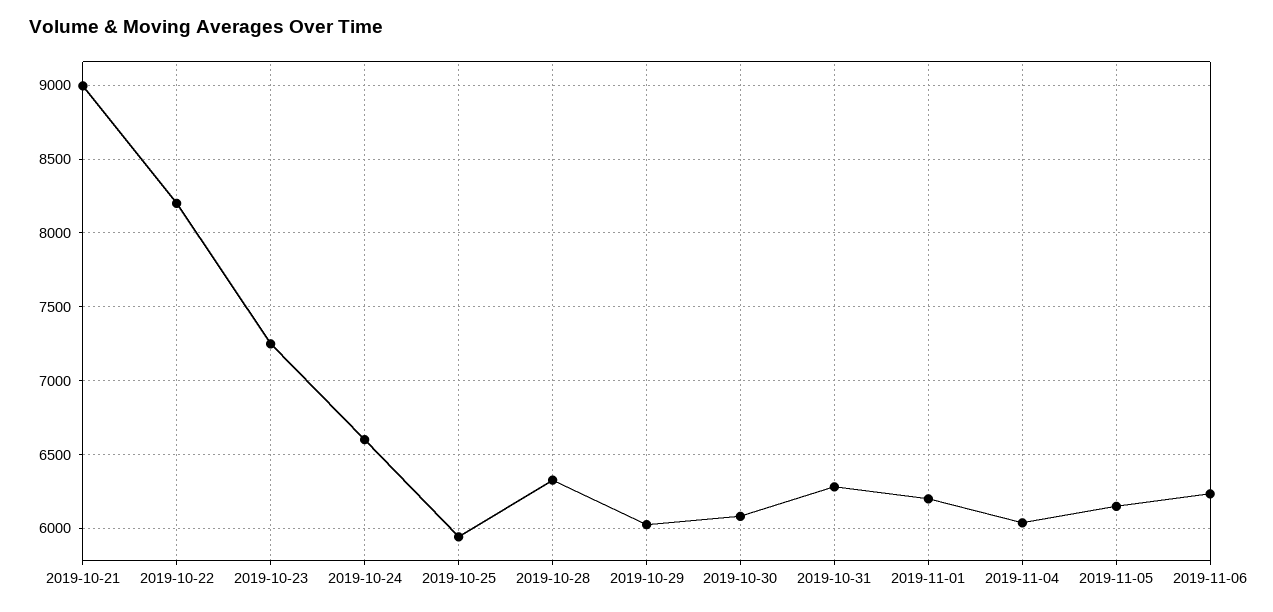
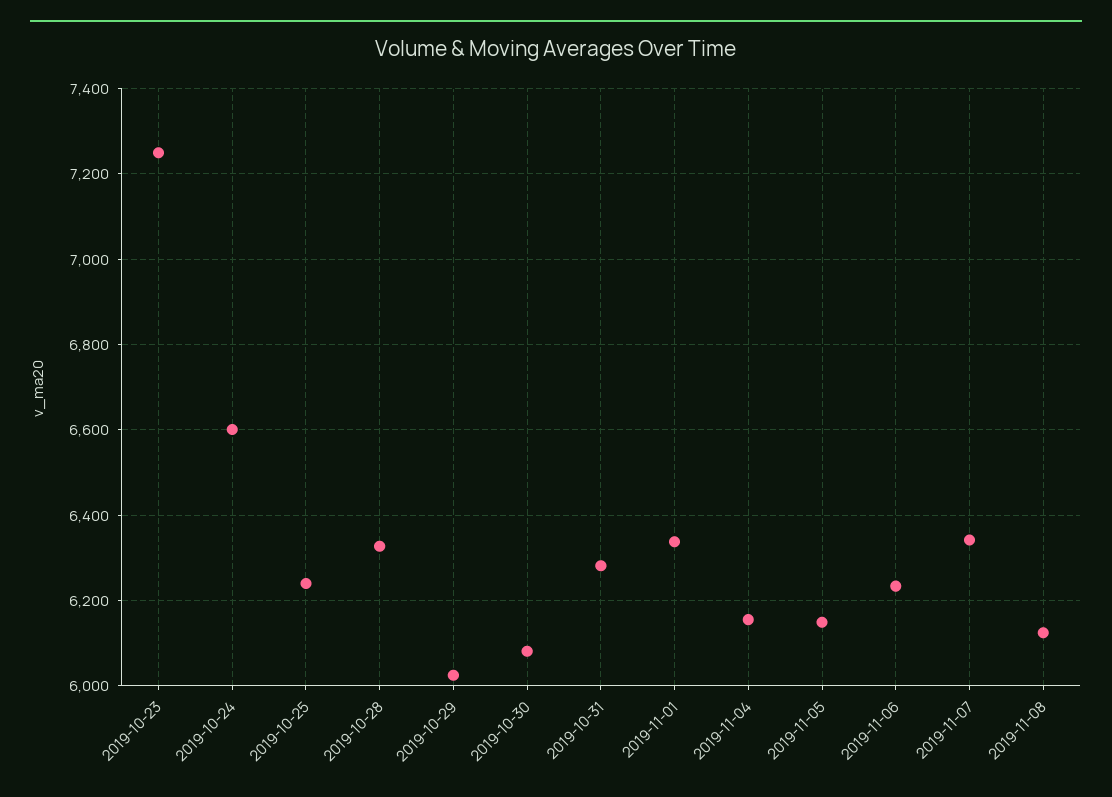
2019-10-21: 9000 -> none
2019-10-22: 8200 -> none
2019-10-25: 5950 -> 6240
2019-11-01: 6200 -> 6340
2019-11-04: 6050 -> 6160
2019-11-07: none -> 6340
2019-11-08: none -> 6120

